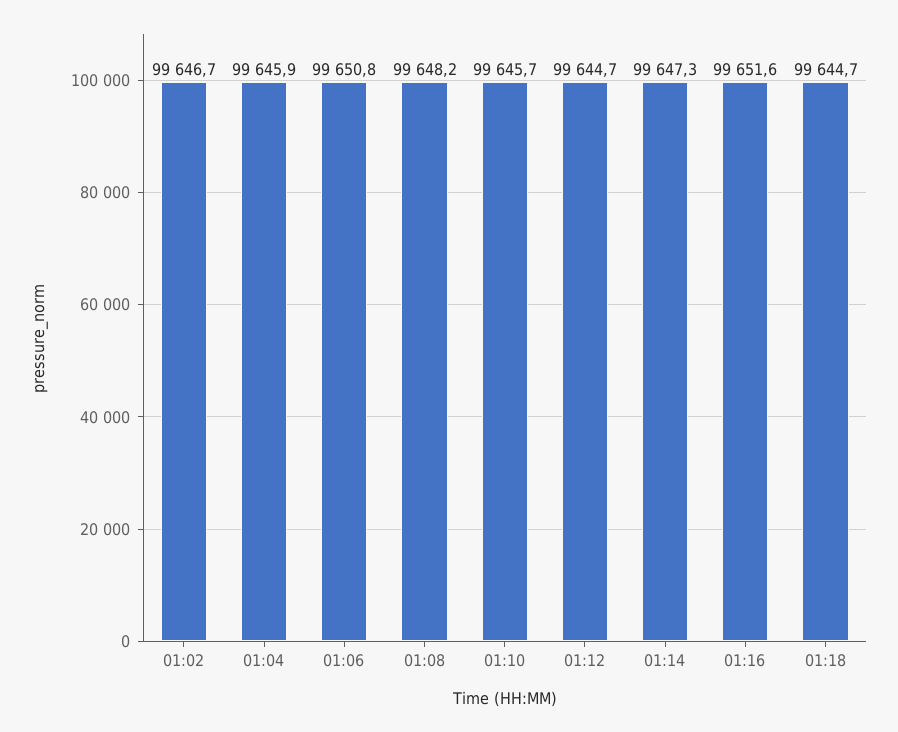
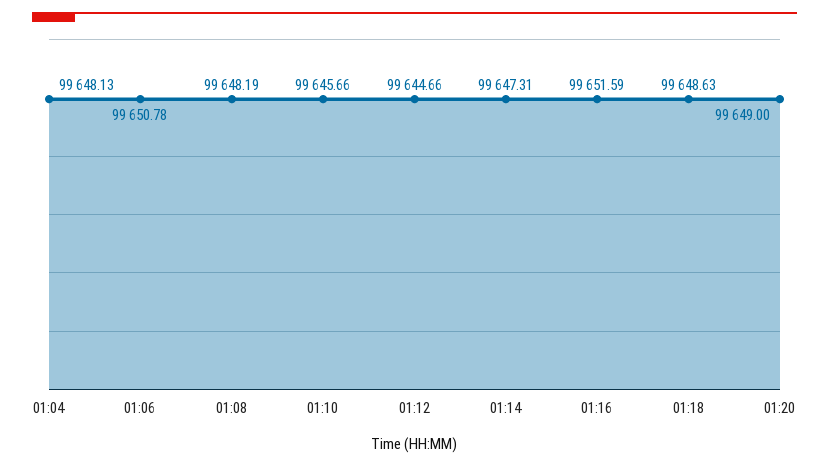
01:02: 99646.7 -> none
01:04: 99645.9 -> 99648.13
01:18: 99644.7 -> 99648.63
01:20: none -> 99649

